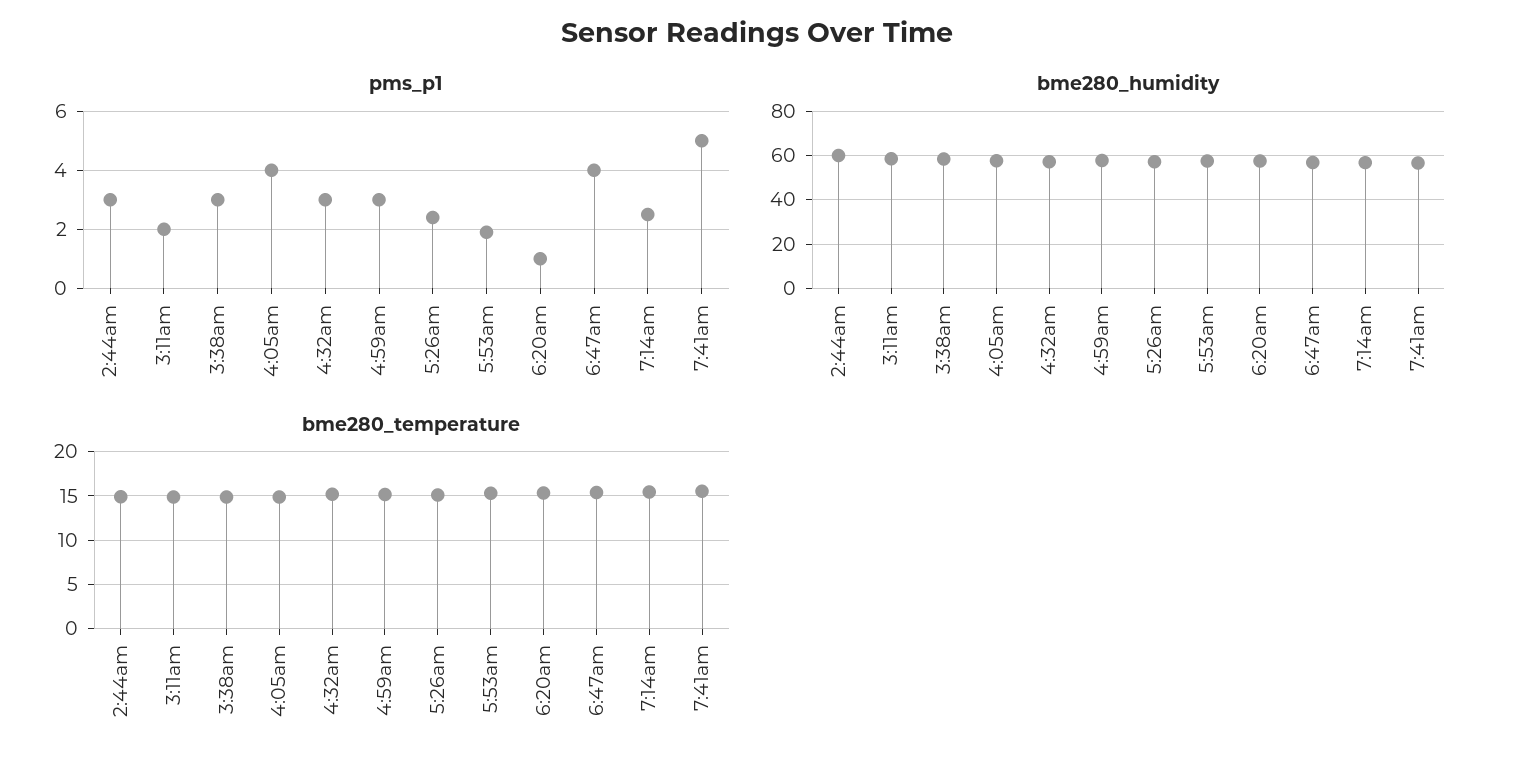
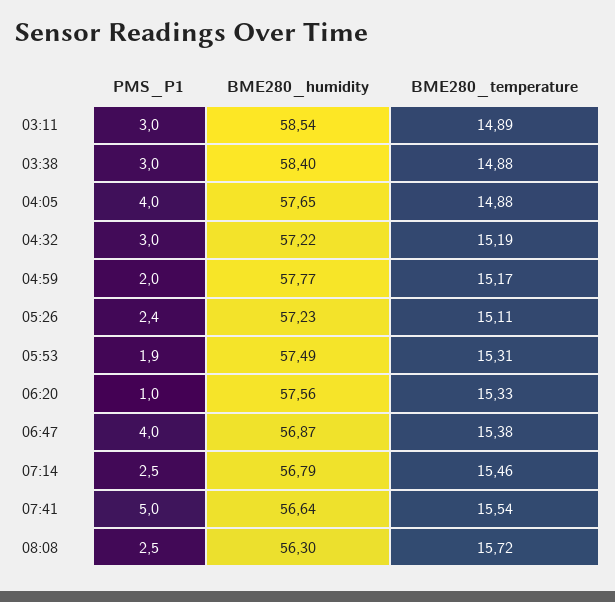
pms_p1, 2:44am: 3 -> none
pms_p1, 3:11am: 2 -> 3
pms_p1, 4:59am: 3 -> 2
bme280_humidity, 2:44am: 60 -> none
bme280_temperature, 2:44am: 15 -> none
pms_p1, 08:08: none -> 2.5
bme280_humidity, 08:08: none -> 56.3
bme280_temperature, 08:08: none -> 15.72

